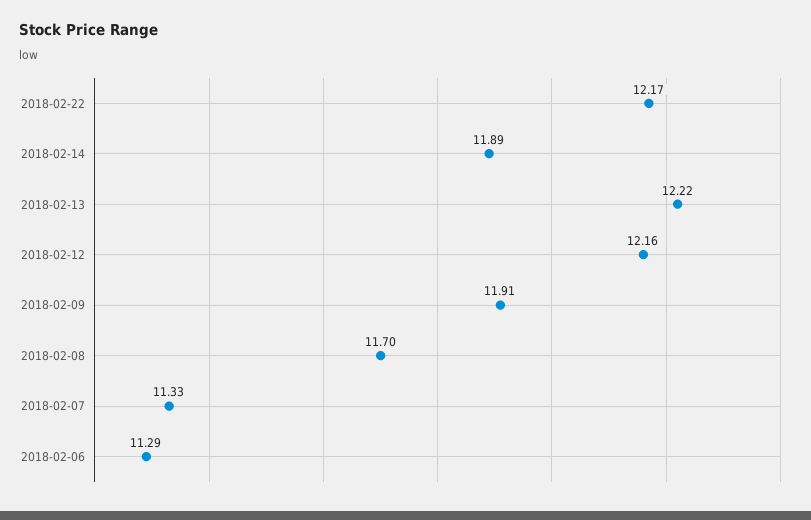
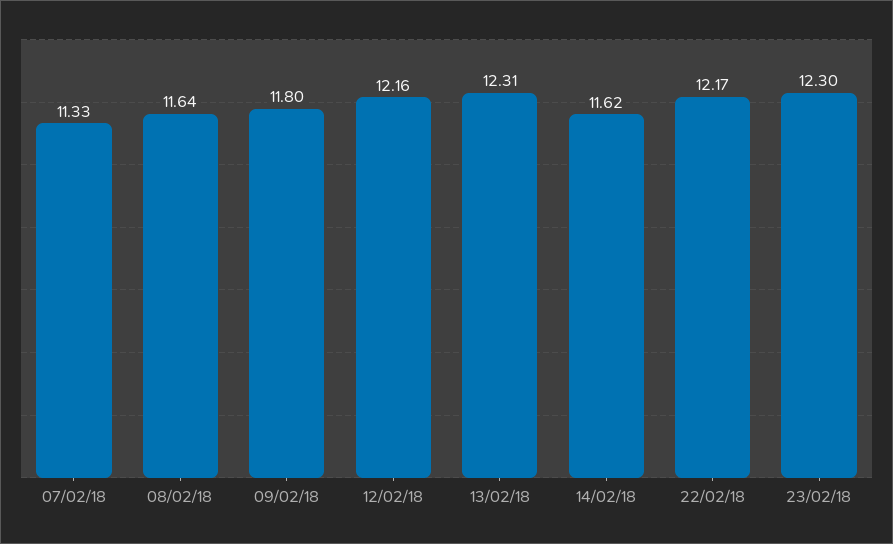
2018-02-14: 11.89 -> 11.62
2018-02-13: 12.22 -> 12.31
2018-02-09: 11.91 -> 11.8
2018-02-08: 11.7 -> 11.64
2018-02-06: 11.29 -> none
23/02/18: none -> 12.3

